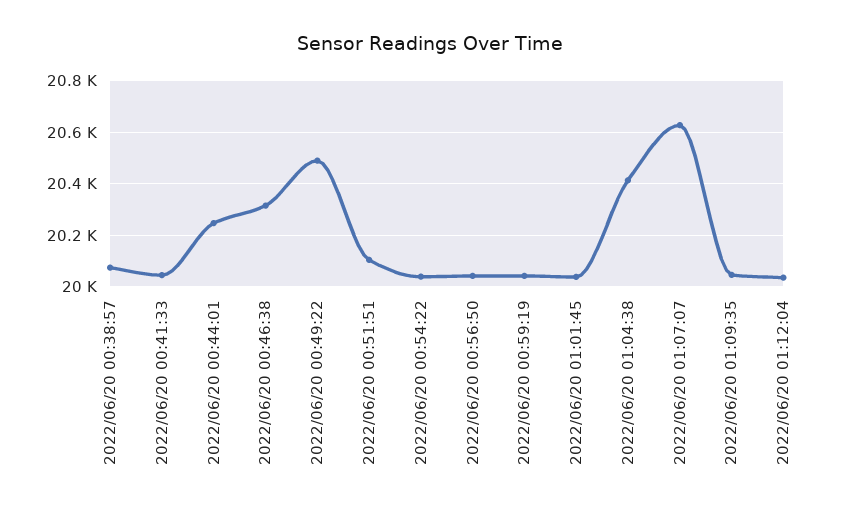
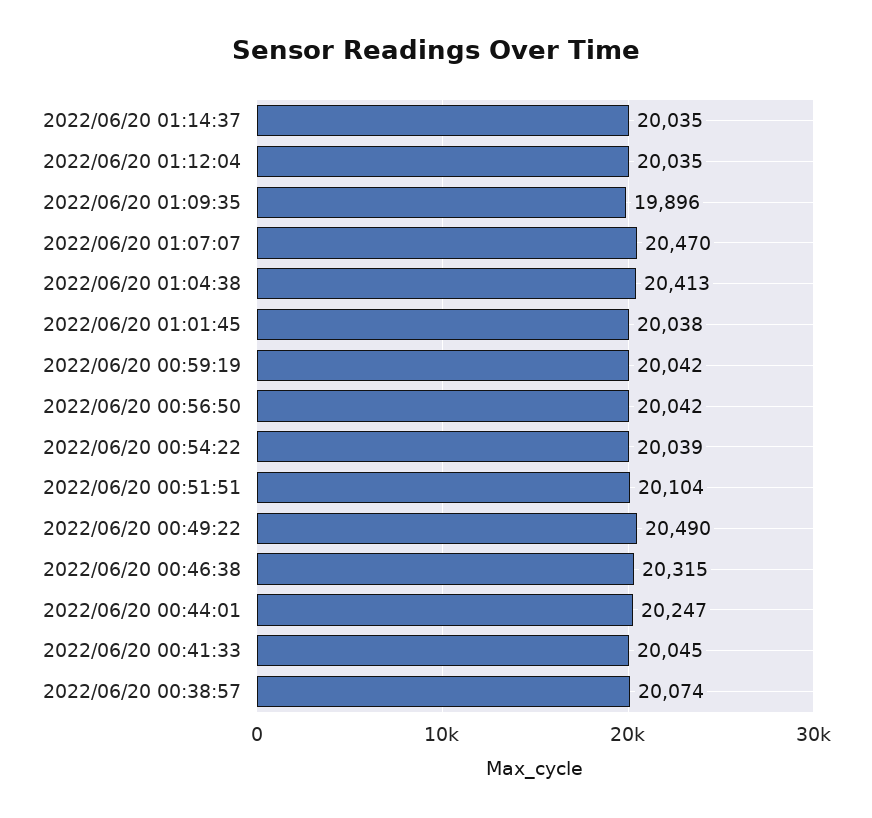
2022/06/20 01:07:07: 20625 -> 20470
2022/06/20 01:09:35: 20050 -> 19896
2022/06/20 01:14:37: none -> 20035

